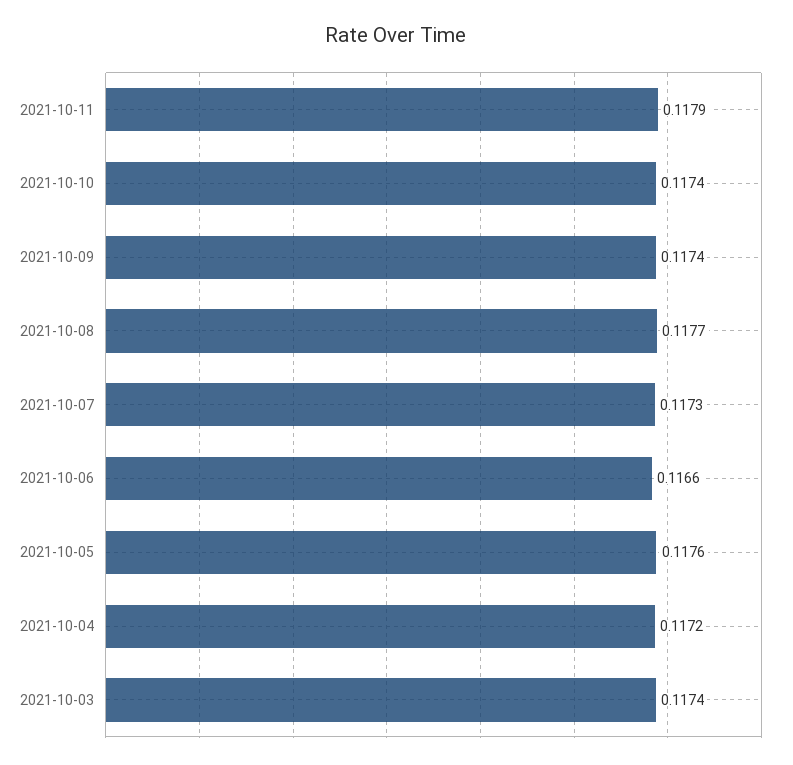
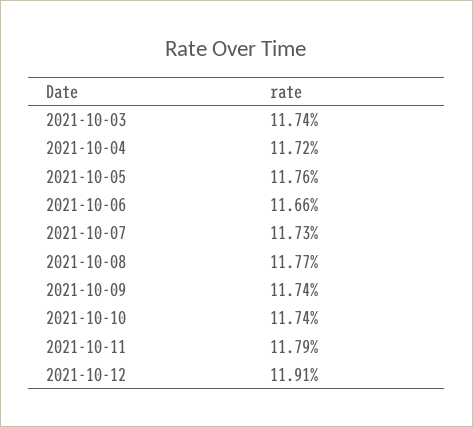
2021-10-12: none -> 0.1191

